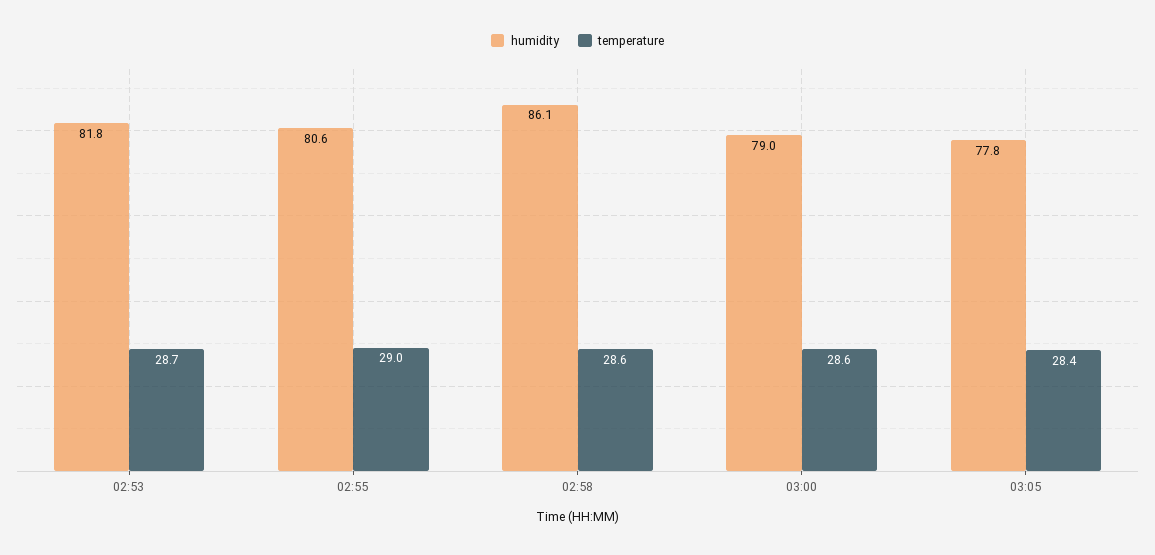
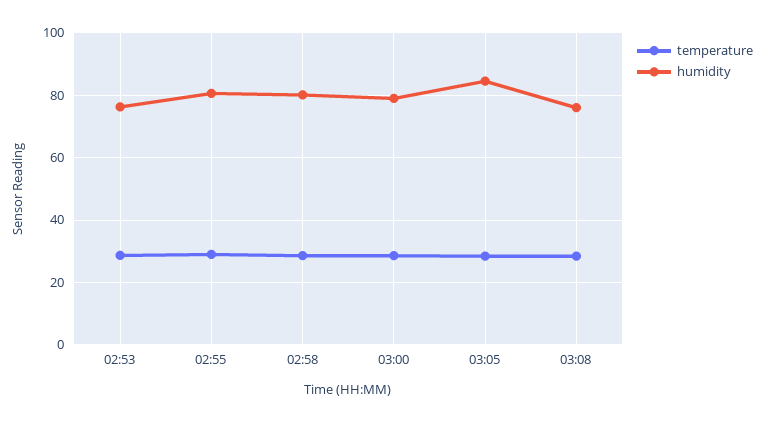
humidity, 02:53: 81.8 -> 76
humidity, 02:58: 86.1 -> 80
humidity, 03:05: 77.8 -> 84
temperature, 03:08: none -> 28
humidity, 03:08: none -> 76

